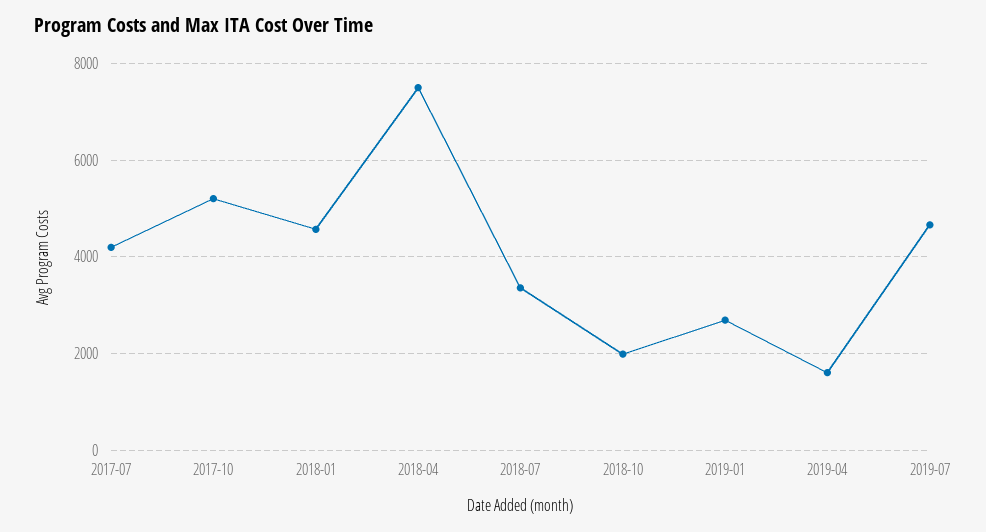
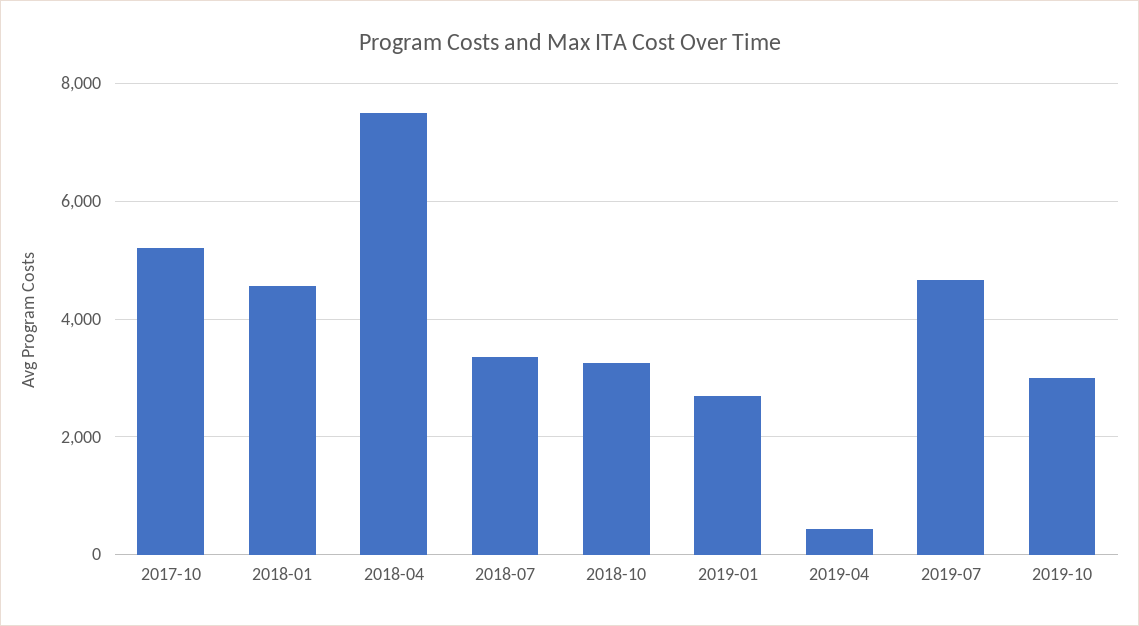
2017-07: 4200 -> none
2018-10: 2000 -> 3200
2019-04: 1600 -> 400
2019-10: none -> 3000

